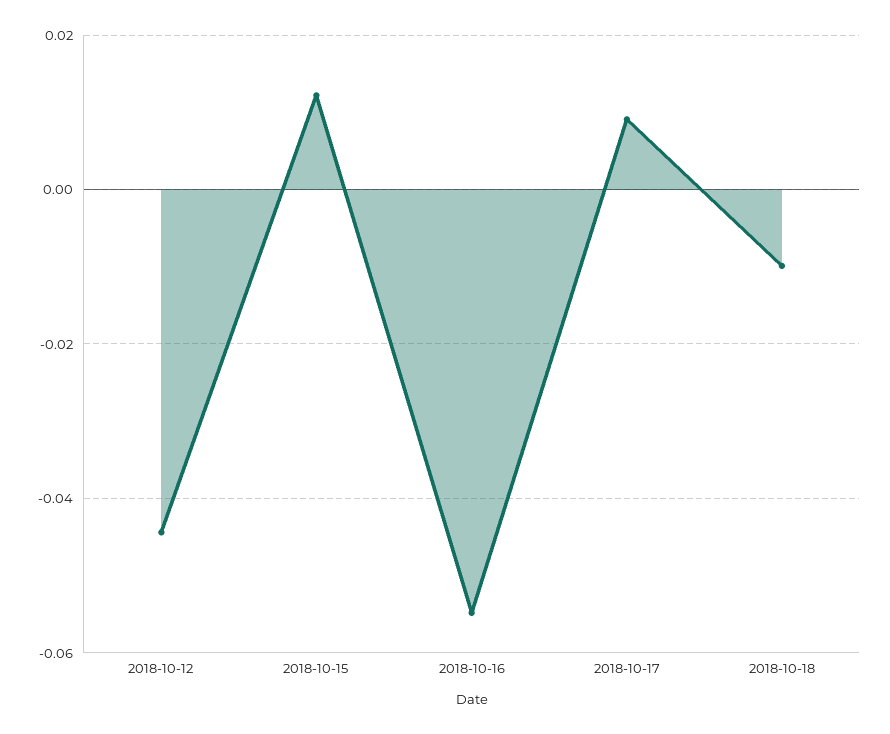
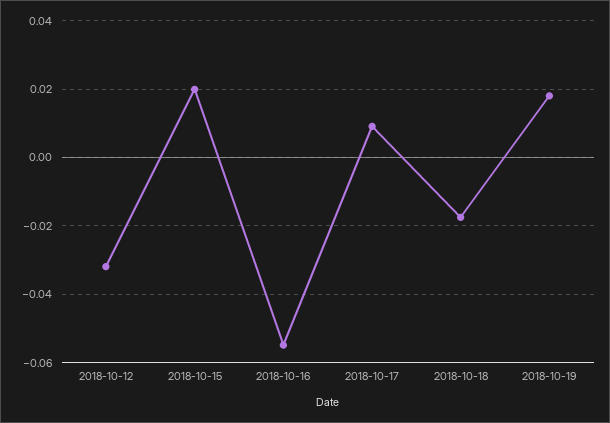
2018-10-12: -0.044 -> -0.032
2018-10-15: 0.012 -> 0.02
2018-10-18: -0.01 -> -0.018
2018-10-19: none -> 0.018

